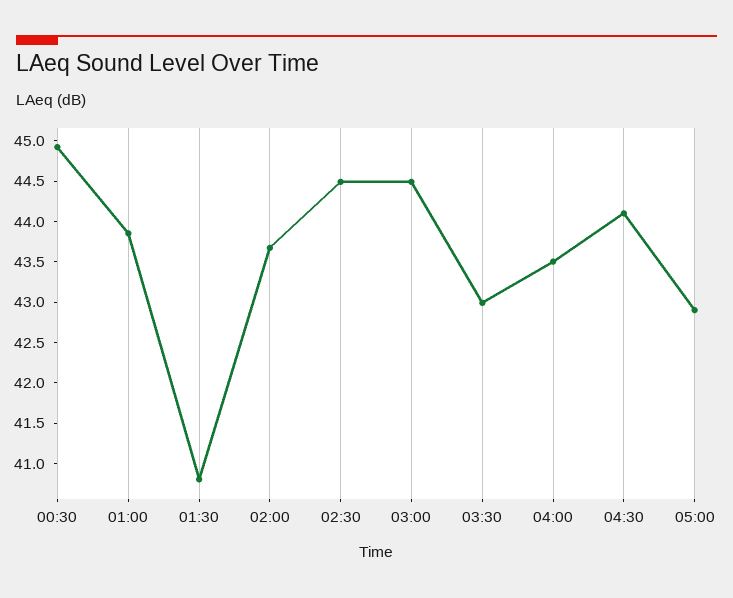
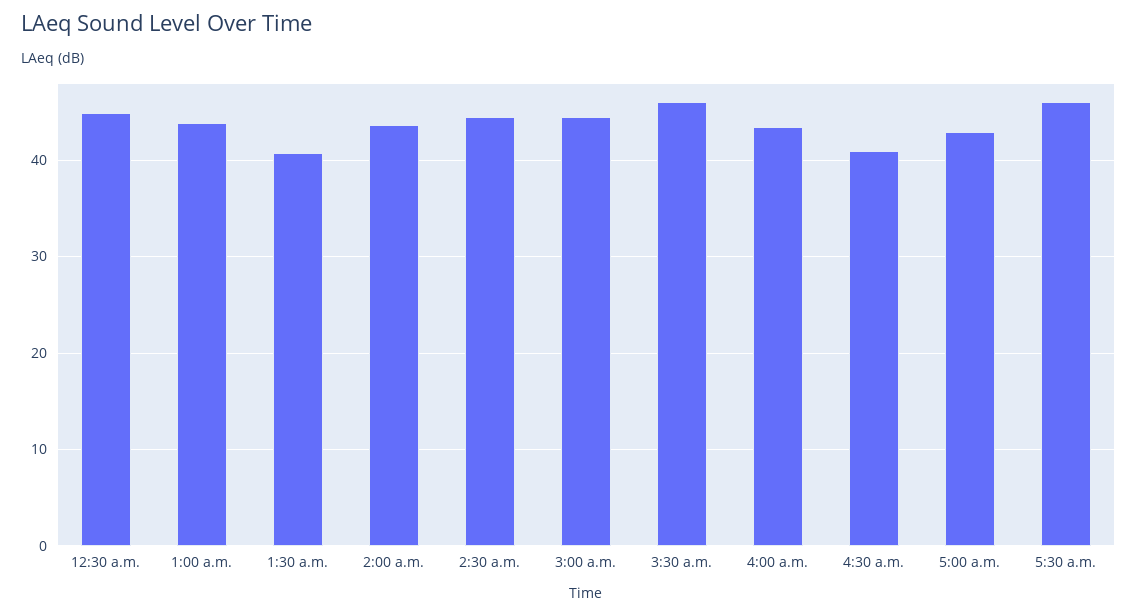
03:30: 43 -> 46
04:30: 44.1 -> 41
5:30 a.m.: none -> 46

